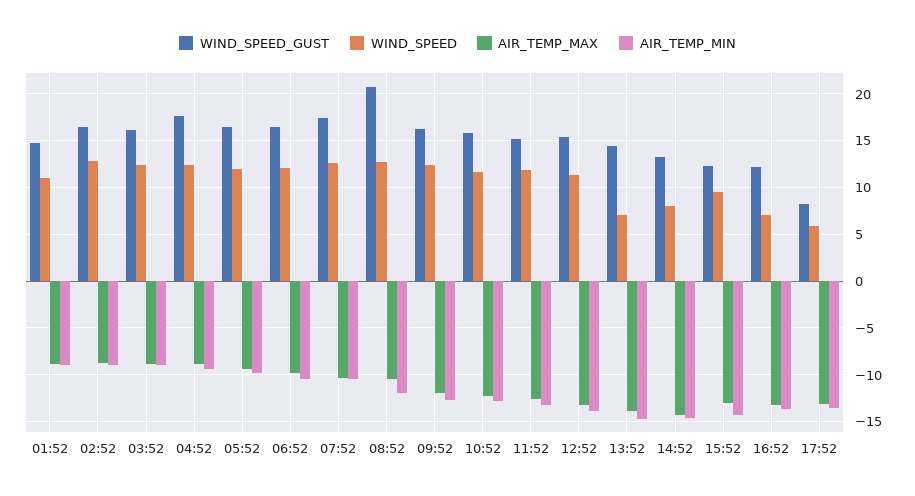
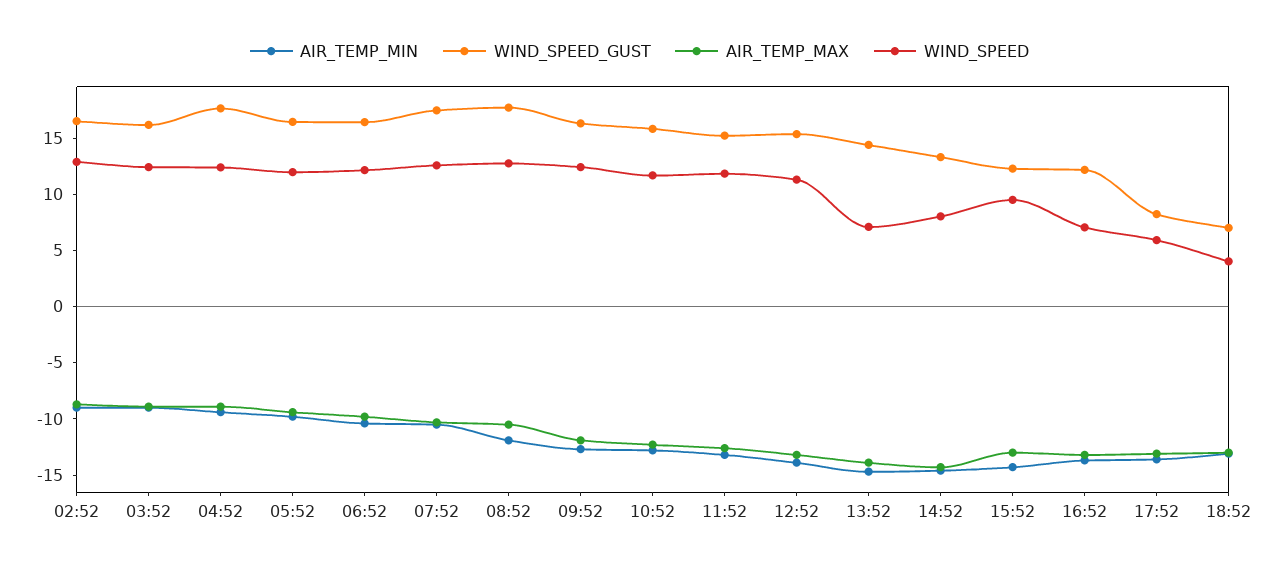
WIND_SPEED_GUST, 01:52: 15 -> none
WIND_SPEED, 01:52: 11 -> none
AIR_TEMP_MAX, 01:52: -9 -> none
AIR_TEMP_MIN, 01:52: -9 -> none
WIND_SPEED_GUST, 08:52: 21 -> 18
AIR_TEMP_MIN, 18:52: none -> -13
WIND_SPEED_GUST, 18:52: none -> 7
AIR_TEMP_MAX, 18:52: none -> -13
WIND_SPEED, 18:52: none -> 4

